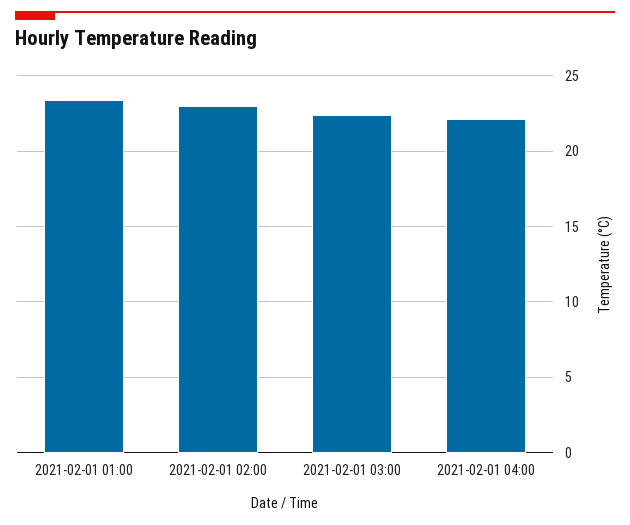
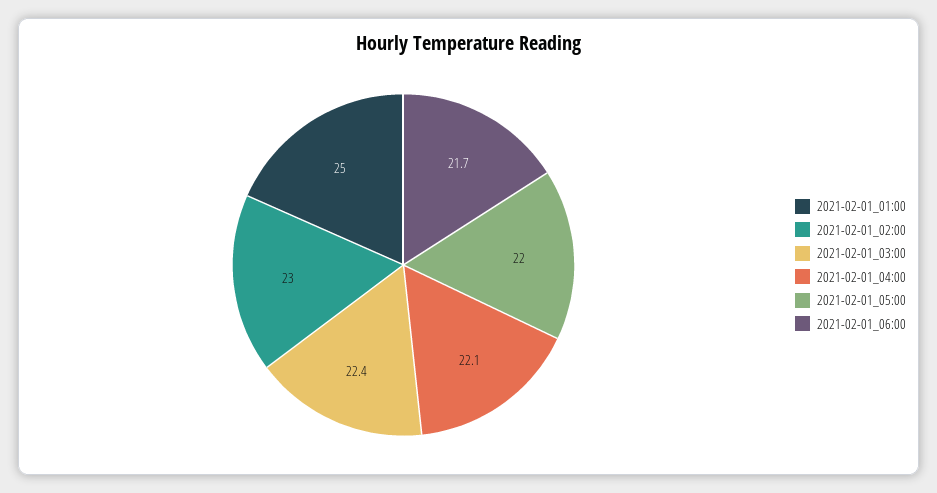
2021-02-01 01:00: 23.5 -> 25
2021-02-01_05:00: none -> 22
2021-02-01_06:00: none -> 21.7

